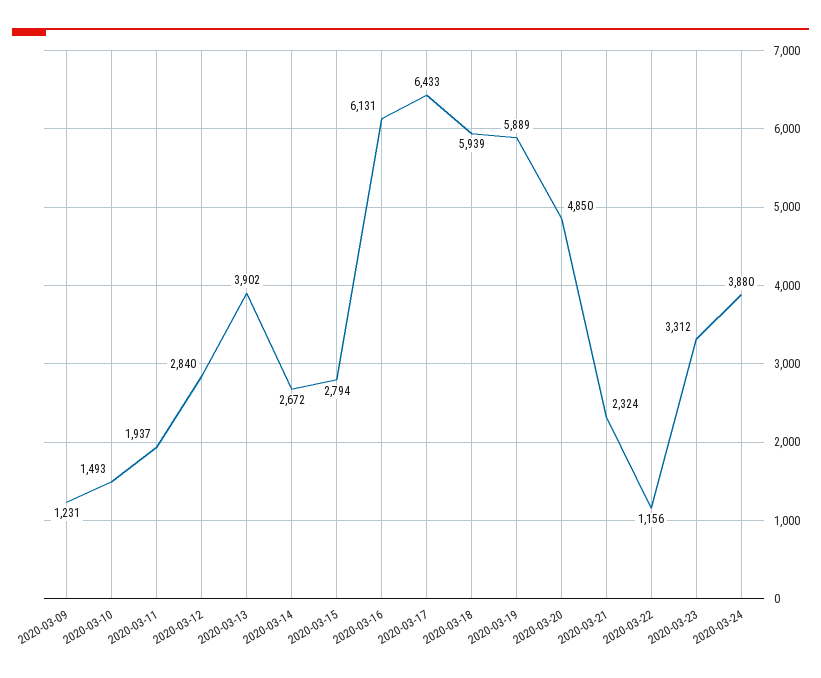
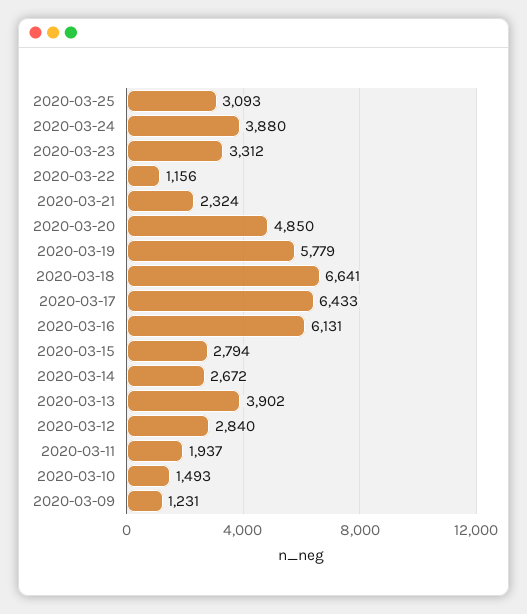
2020-03-18: 5939 -> 6641
2020-03-19: 5889 -> 5779
2020-03-25: none -> 3093

